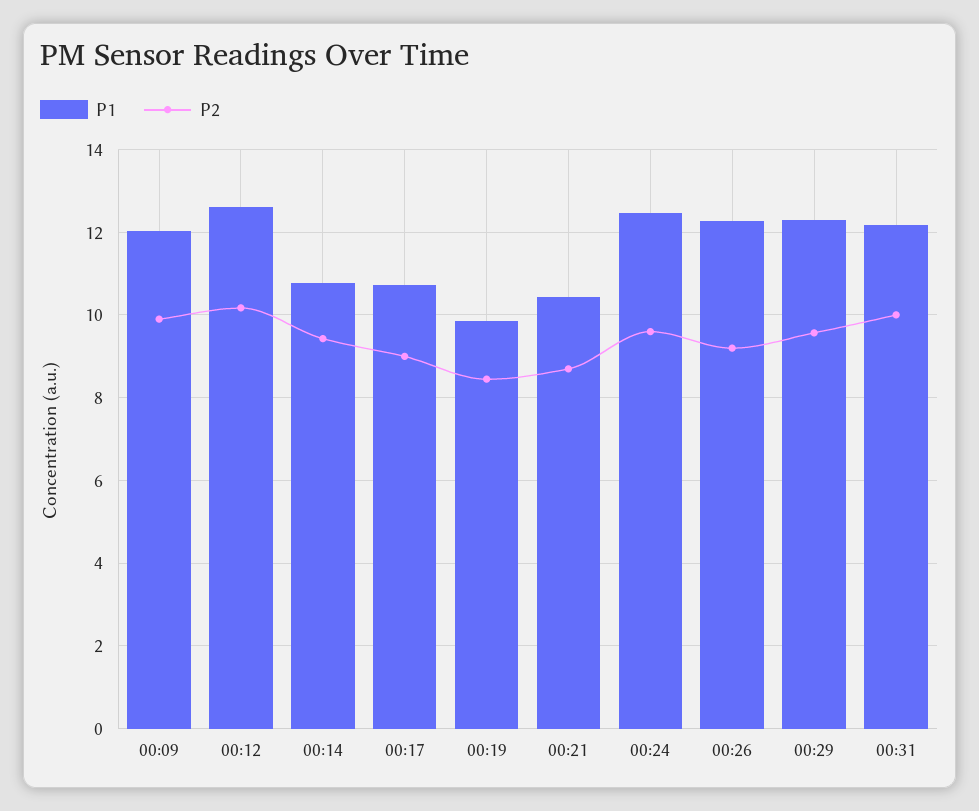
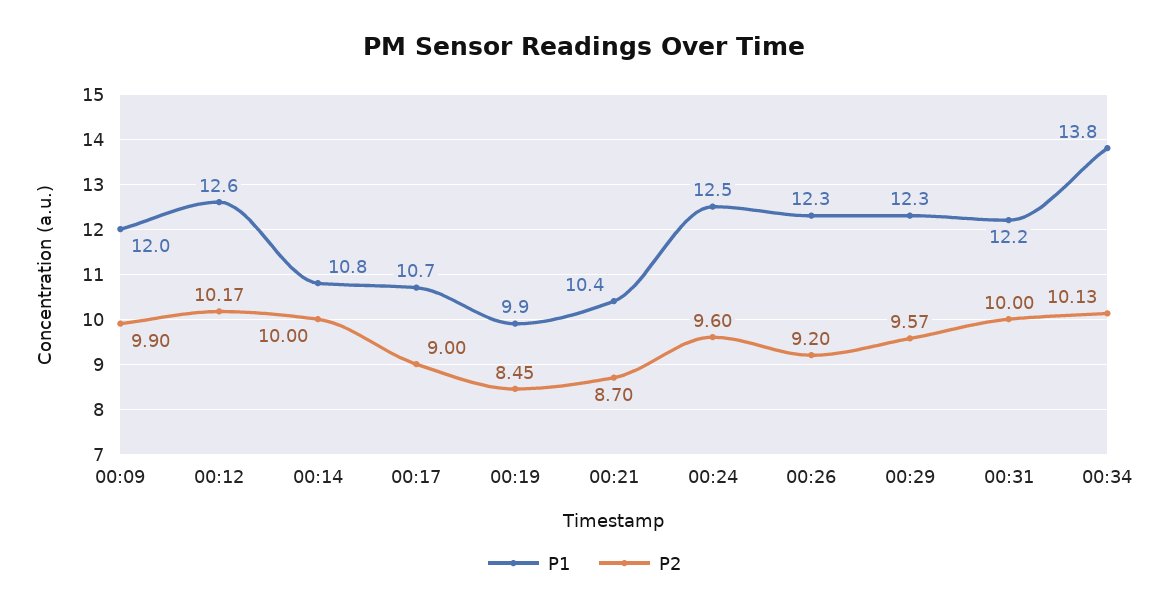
P2, 00:14: 9.4 -> 10
P1, 00:34: none -> 13.8
P2, 00:34: none -> 10.13

